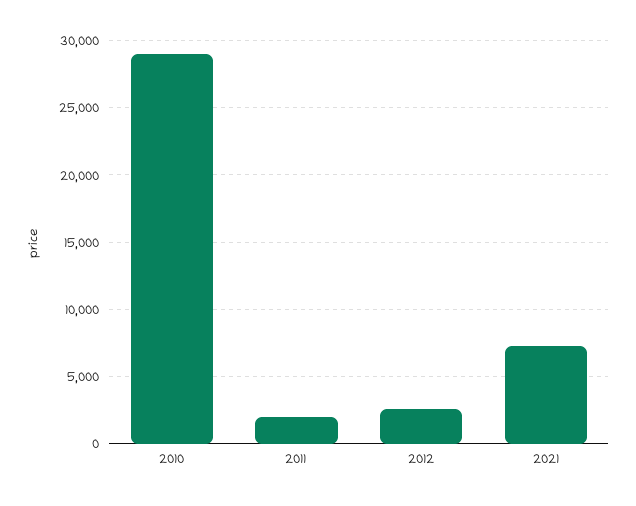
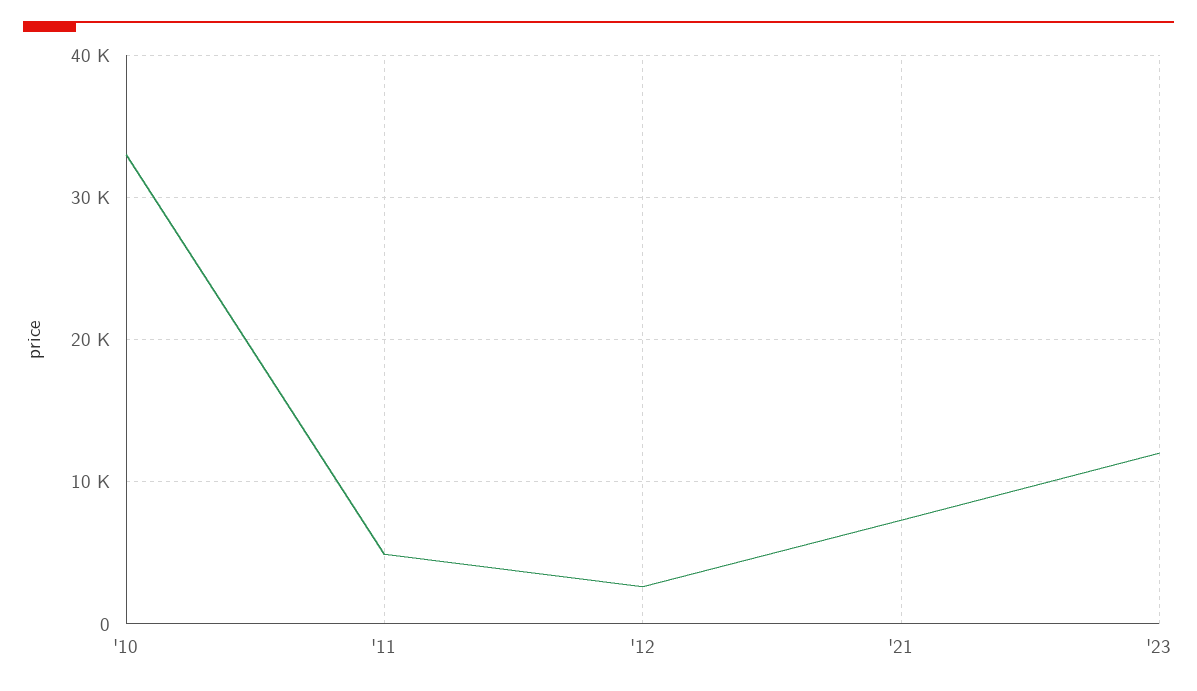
2010: 29000 -> 33000
2011: 2000 -> 5000
'23: none -> 12000

